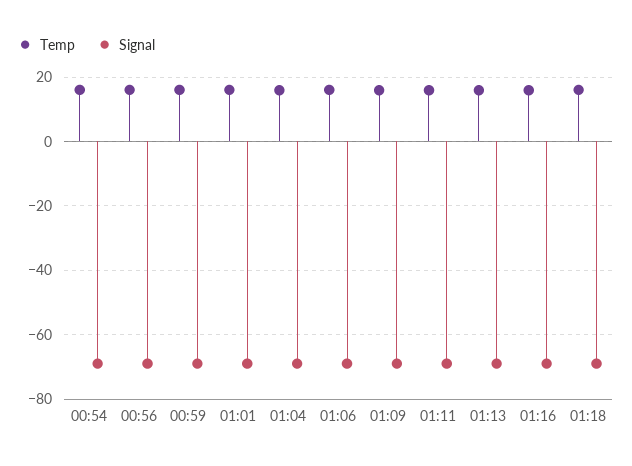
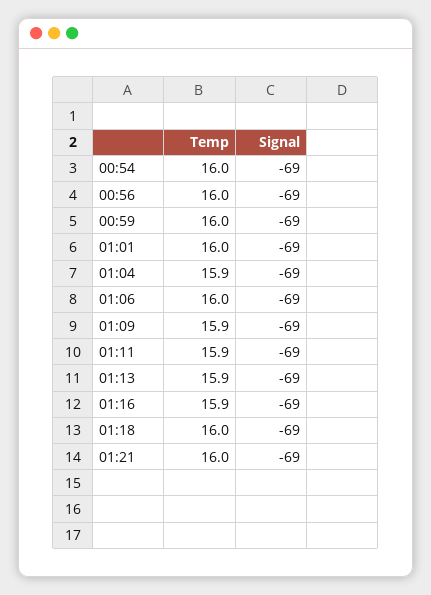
Temp, 01:21: none -> 16
Signal, 01:21: none -> -69

